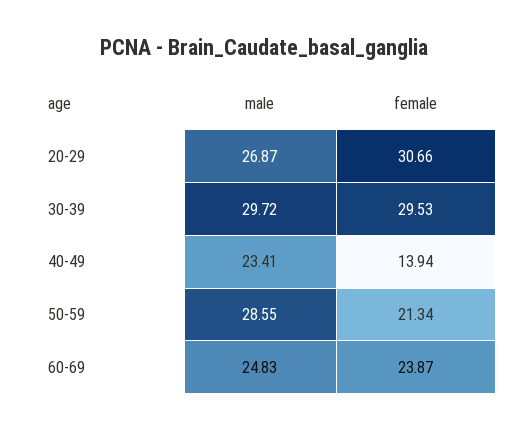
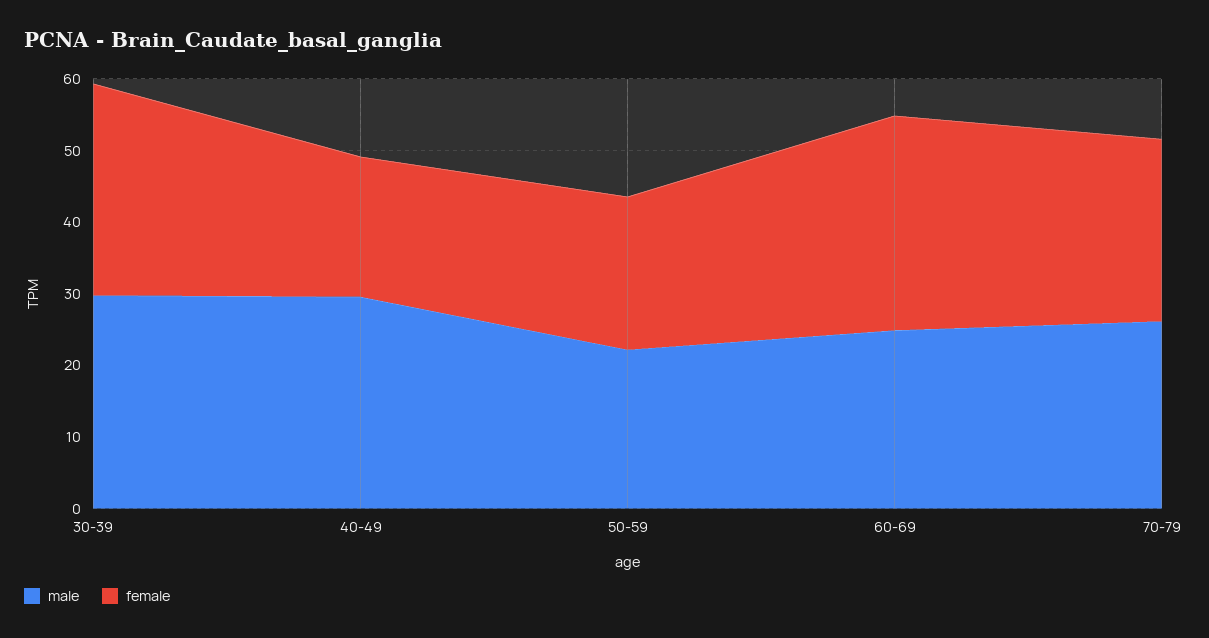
male, 20-29: 26.87 -> none
female, 20-29: 30.66 -> none
male, 40-49: 23.41 -> 30
female, 40-49: 13.94 -> 20
male, 50-59: 28.55 -> 22
female, 60-69: 23.87 -> 30
male, 70-79: none -> 26
female, 70-79: none -> 26

